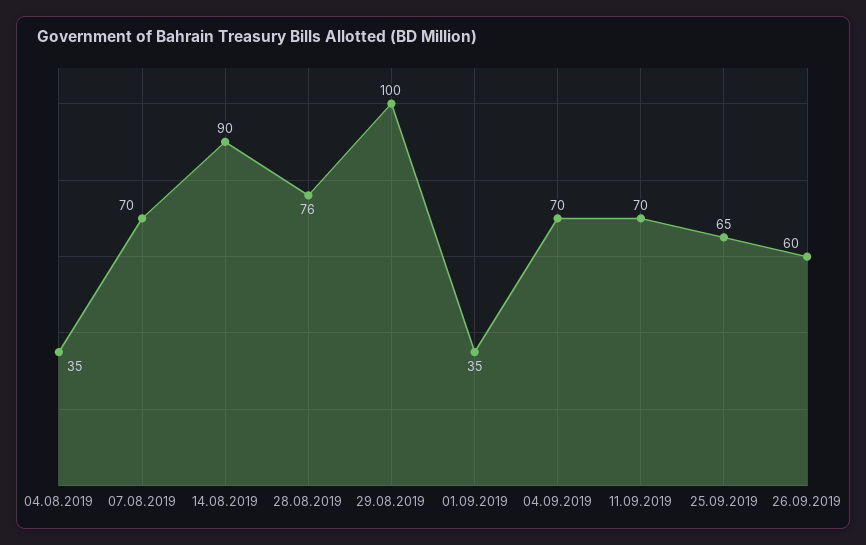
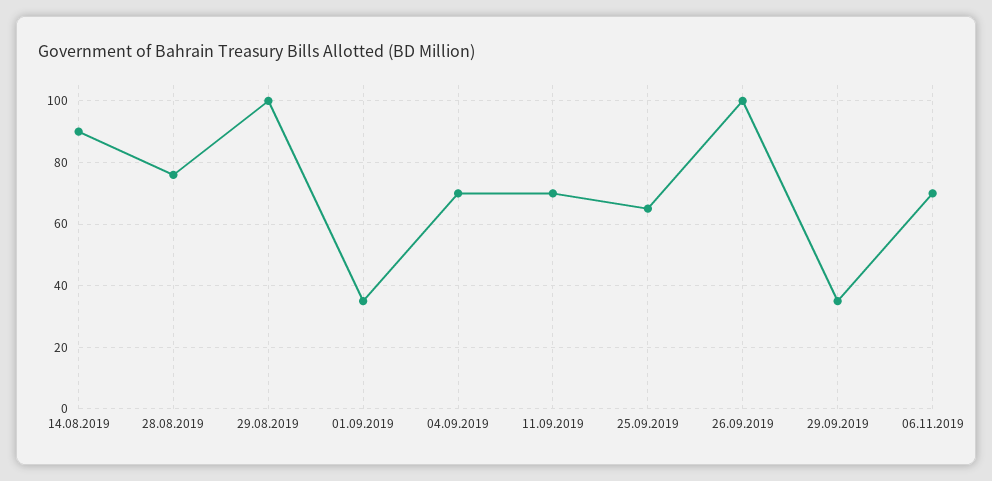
04.08.2019: 35 -> none
07.08.2019: 70 -> none
26.09.2019: 60 -> 100
29.09.2019: none -> 35
06.11.2019: none -> 70

